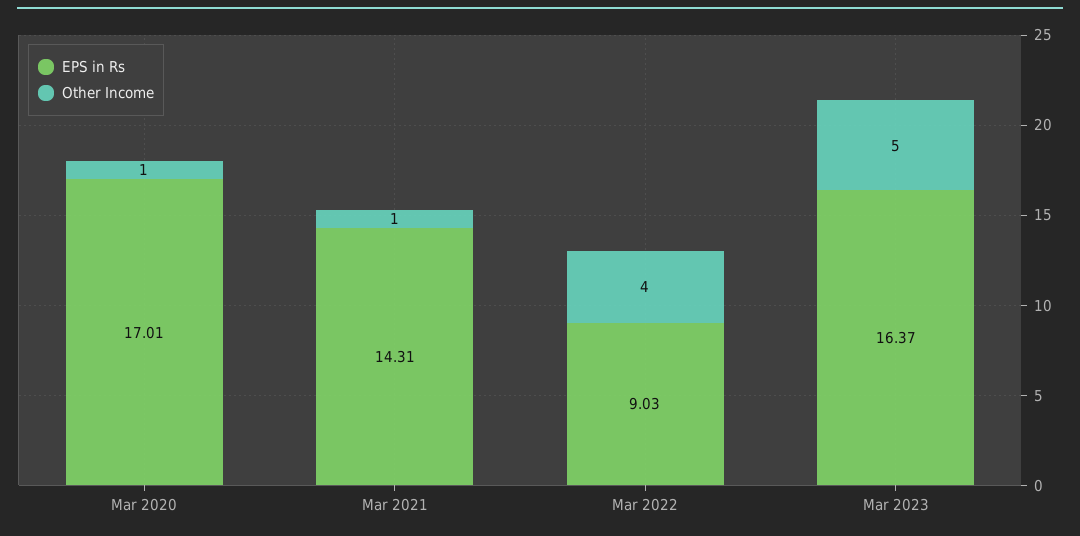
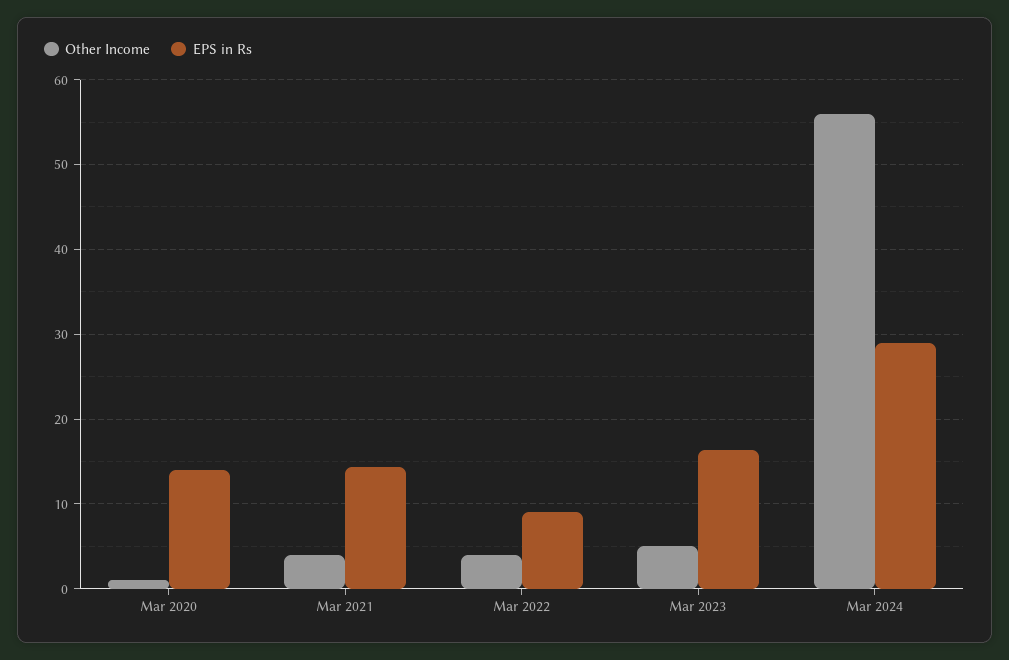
EPS in Rs, Mar 2020: 17.01 -> 14
Other Income, Mar 2021: 1 -> 4
Other Income, Mar 2024: none -> 56
EPS in Rs, Mar 2024: none -> 29

